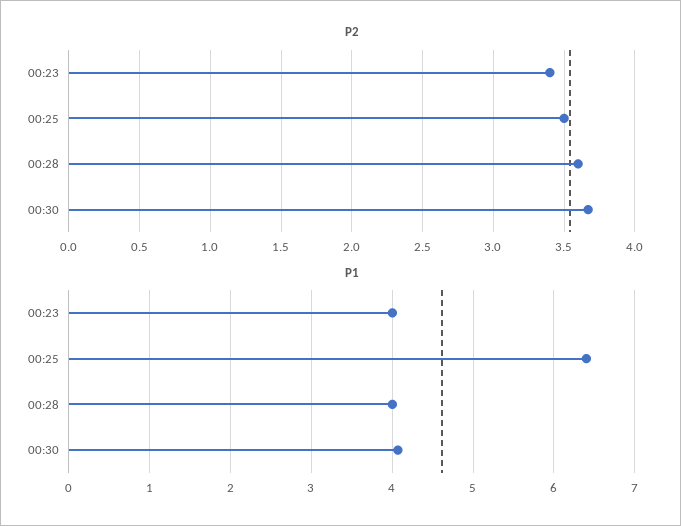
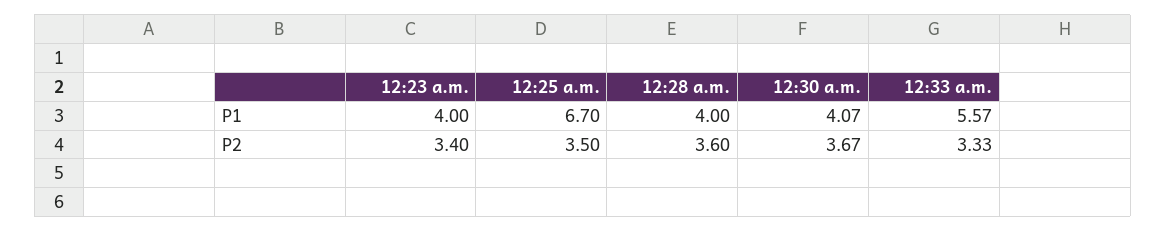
P1, 00:25: 6.4 -> 6.7
P1, 12:33 a.m.: none -> 5.57
P2, 12:33 a.m.: none -> 3.33

